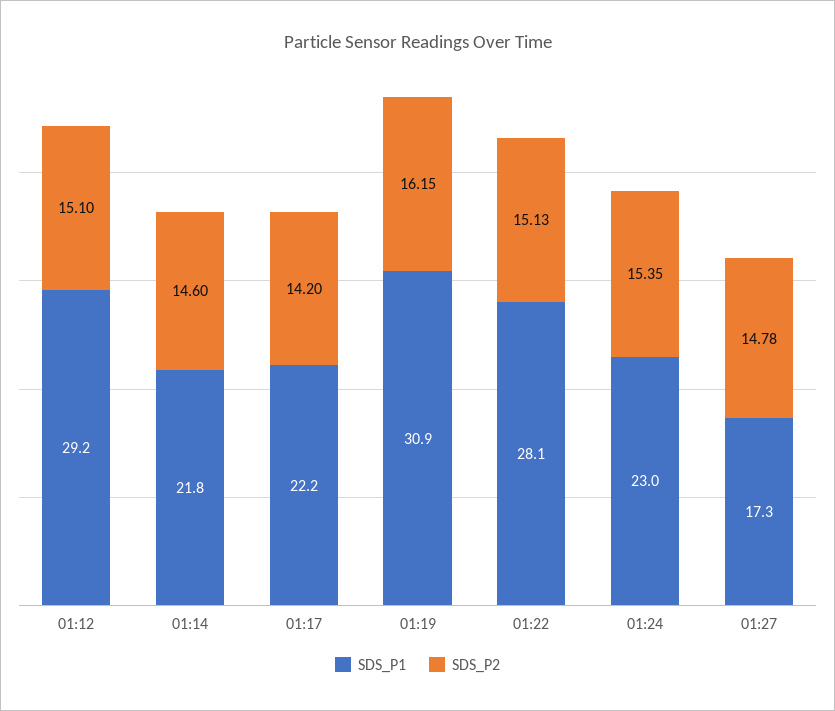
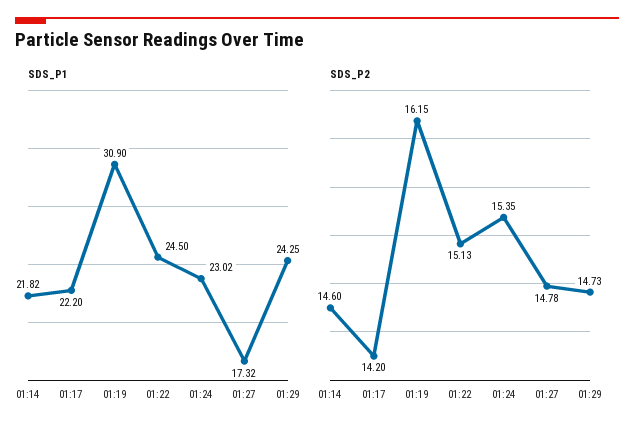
SDS_P1, 01:12: 29.2 -> none
SDS_P2, 01:12: 15.1 -> none
SDS_P1, 01:22: 28.1 -> 24.5
SDS_P1, 01:29: none -> 24.25
SDS_P2, 01:29: none -> 14.73

